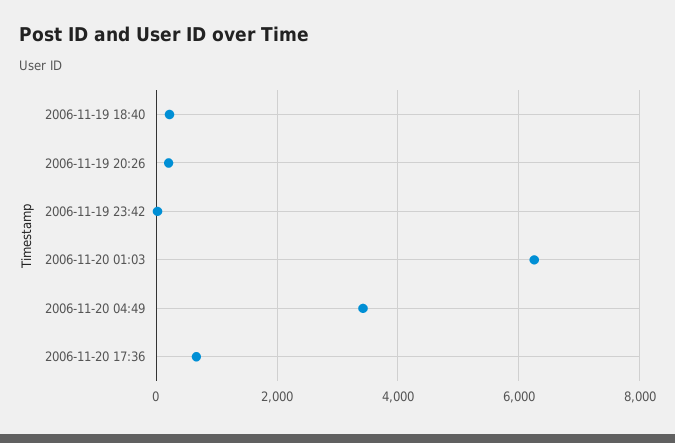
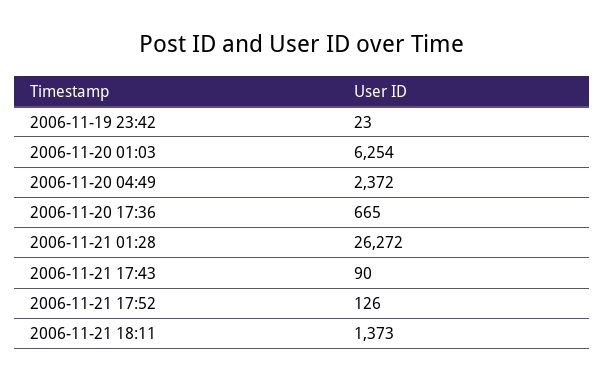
2006-11-19 18:40: 200 -> none
2006-11-19 20:26: 200 -> none
2006-11-20 04:49: 3400 -> 2372
2006-11-21 01:28: none -> 26272
2006-11-21 17:43: none -> 90
2006-11-21 17:52: none -> 126
2006-11-21 18:11: none -> 1373

